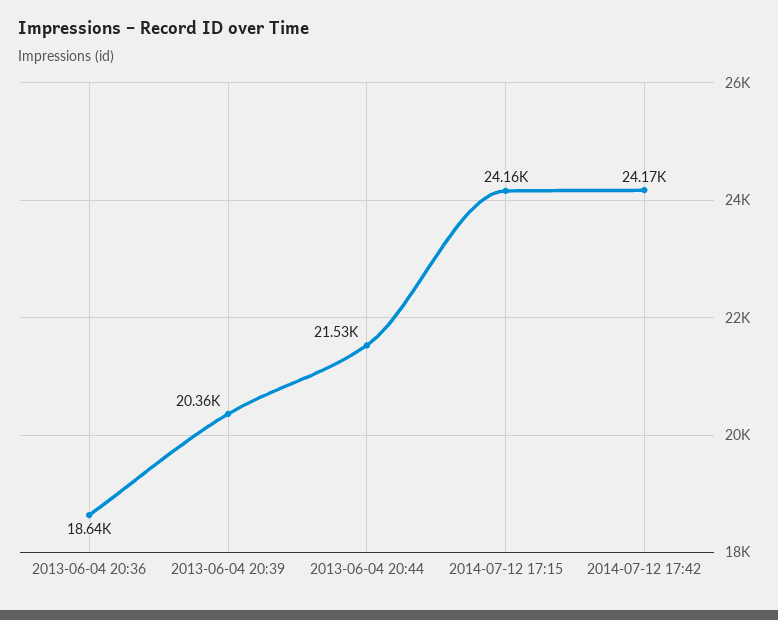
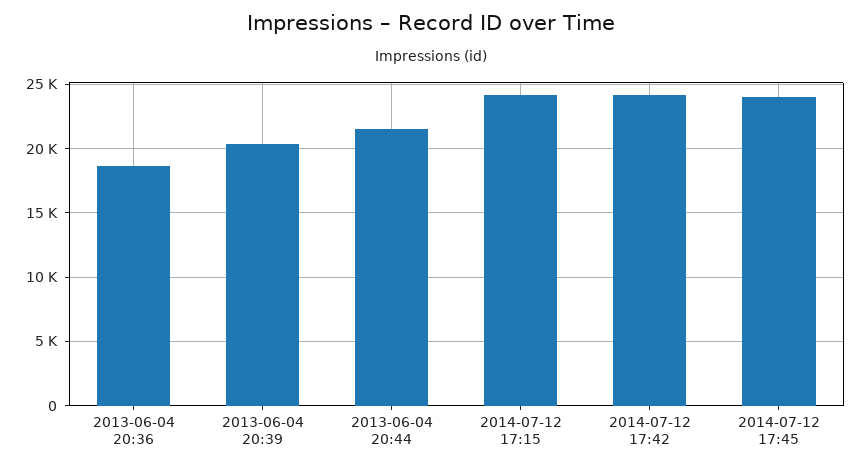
2014-07-12 17:45: none -> 24000

